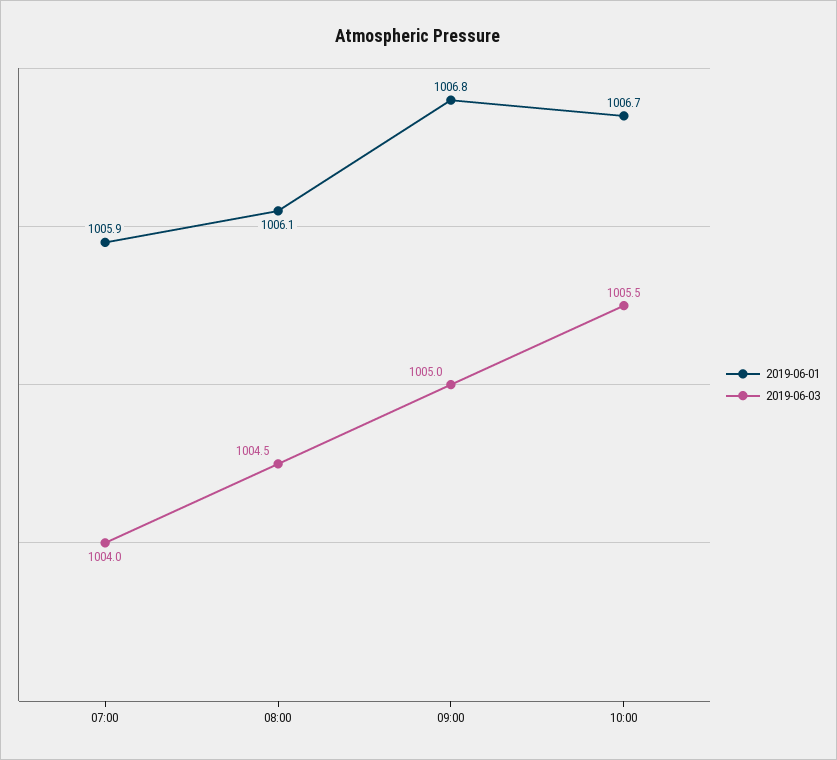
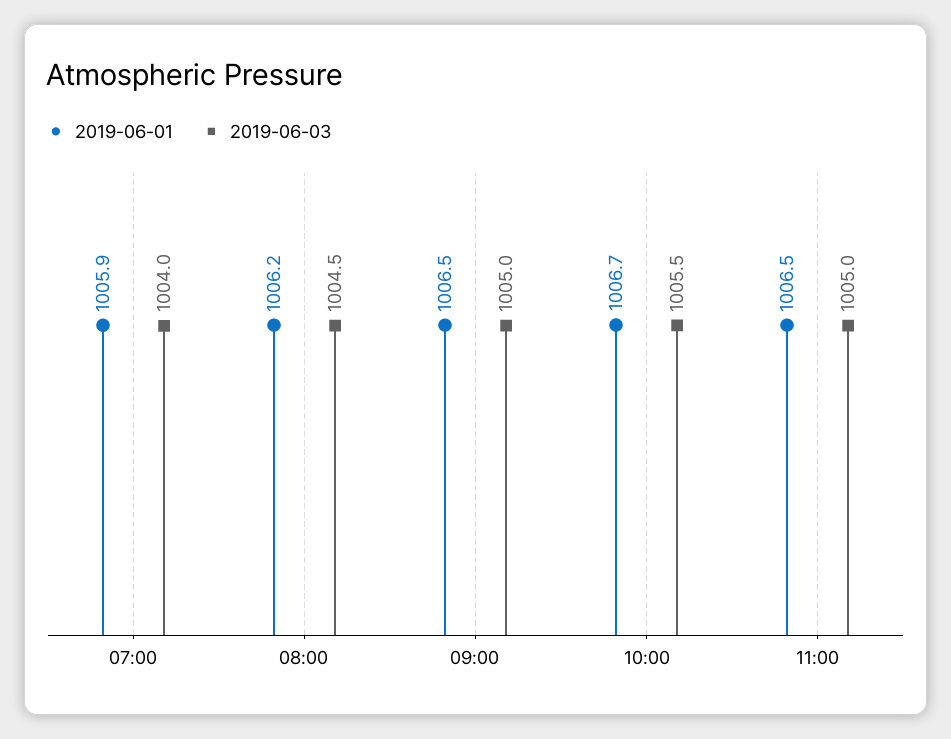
2019-06-01, 08:00: 1006.1 -> 1006.2
2019-06-01, 09:00: 1006.8 -> 1006.5
2019-06-01, 11:00: none -> 1006.5
2019-06-03, 11:00: none -> 1005

